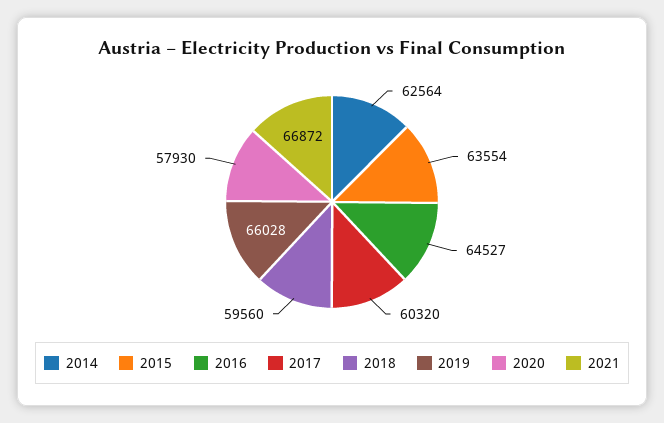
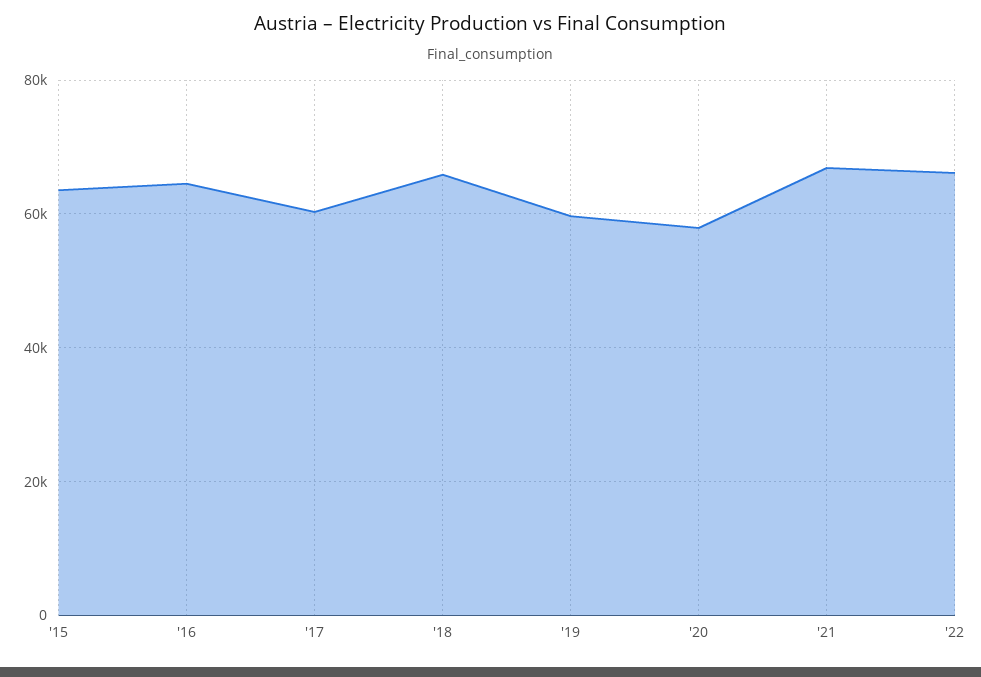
2014: 62564 -> none
2018: 59560 -> 66000
2019: 66028 -> 60000
'22: none -> 66000

